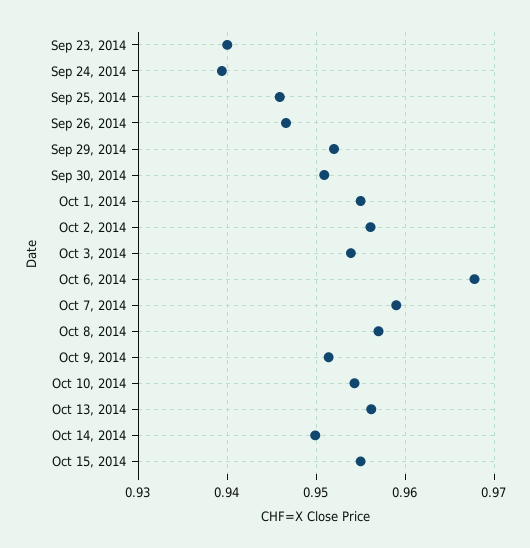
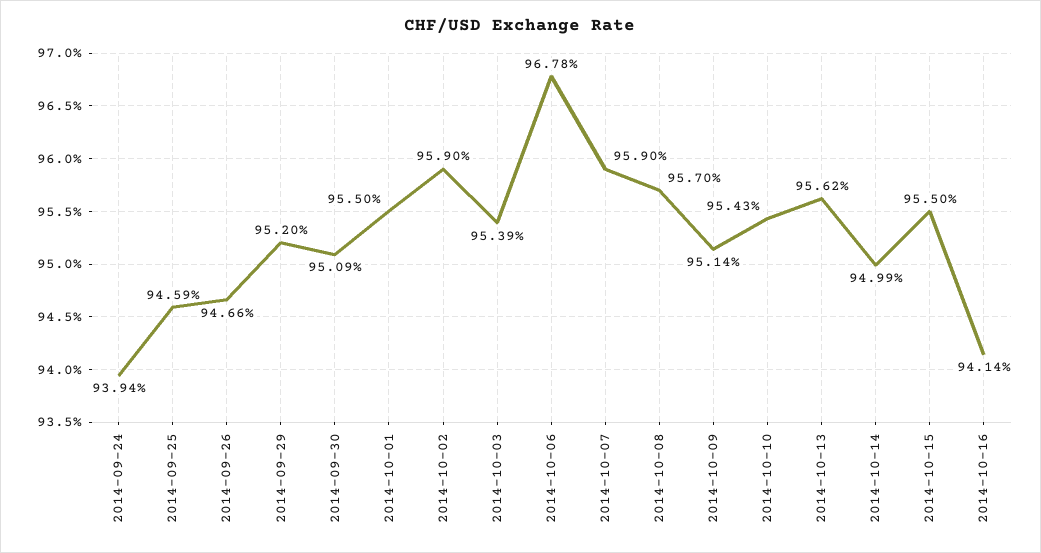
Sep 23, 2014: 0.94 -> none
Oct 2, 2014: 0.956 -> 0.959
2014-10-16: none -> 0.9414

